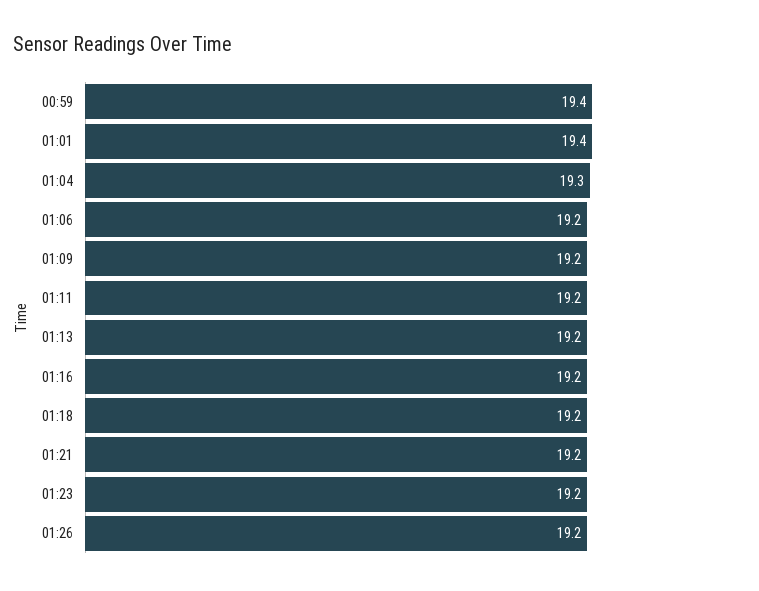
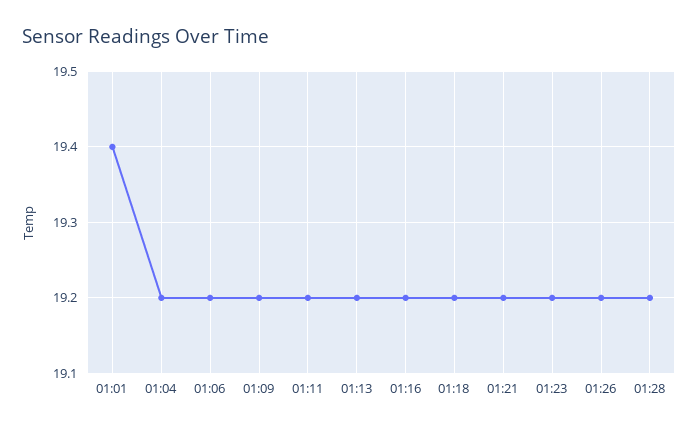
00:59: 19.4 -> none
01:04: 19.3 -> 19.2
01:28: none -> 19.2

